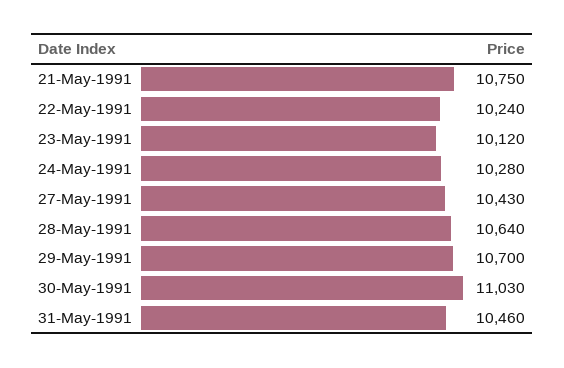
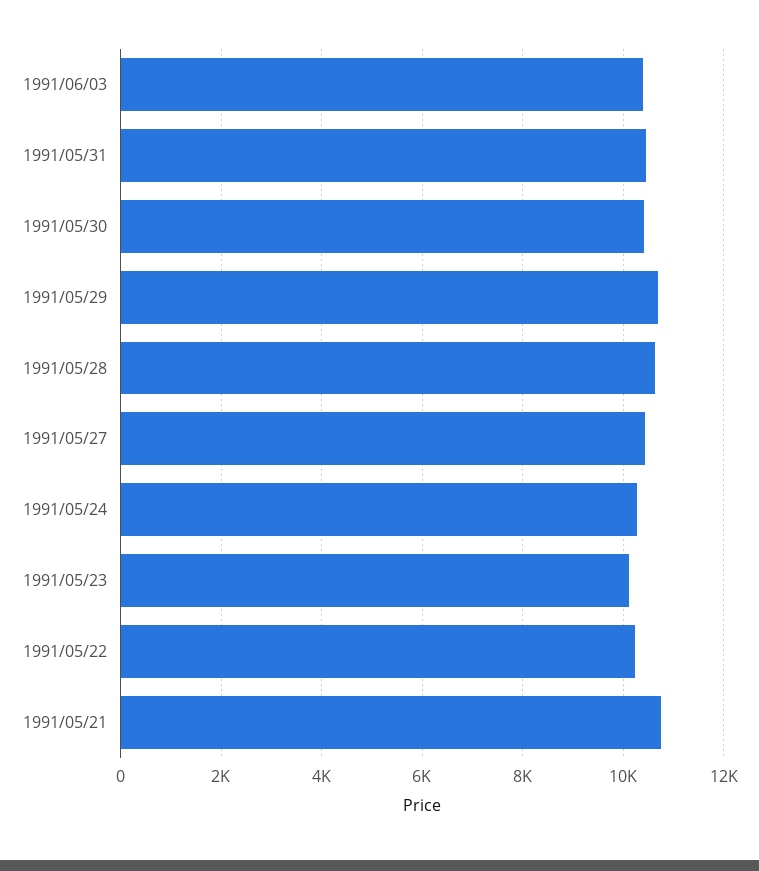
30-May-1991: 11030 -> 10400
1991/06/03: none -> 10400

